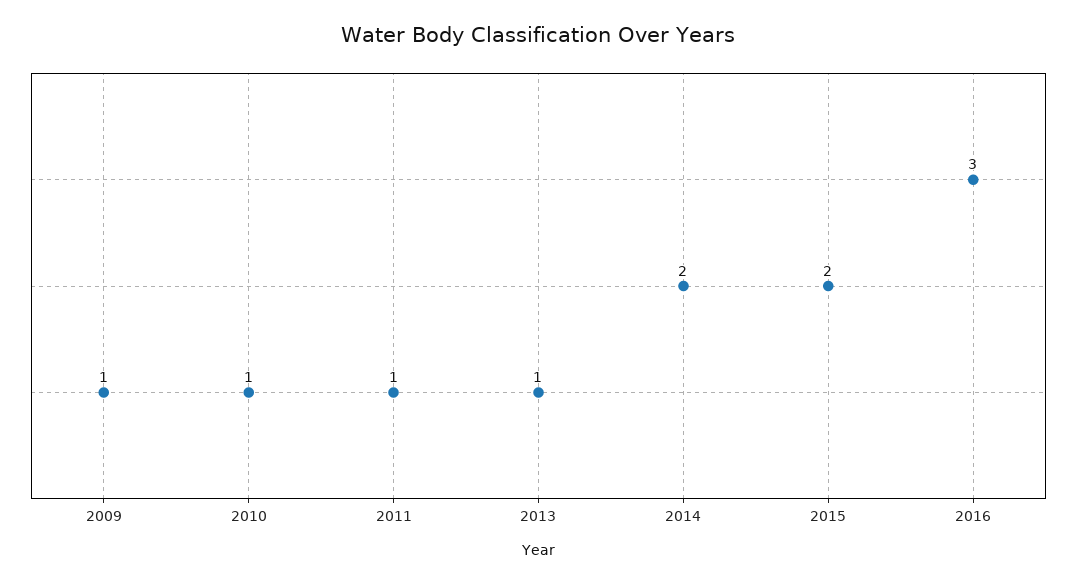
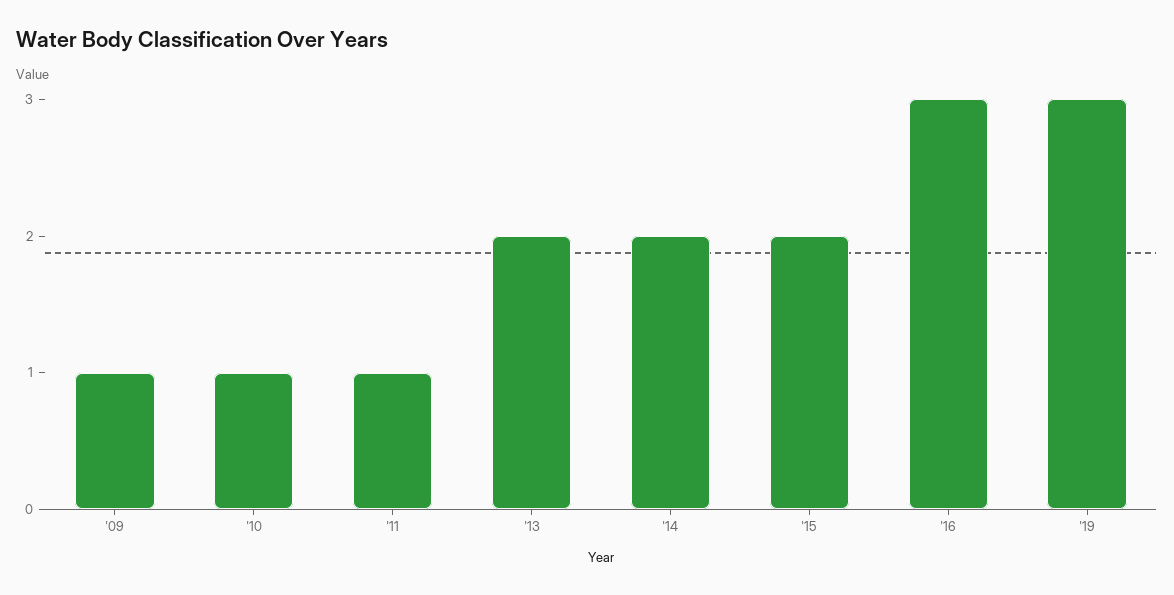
2013: 1 -> 2
'19: none -> 3

